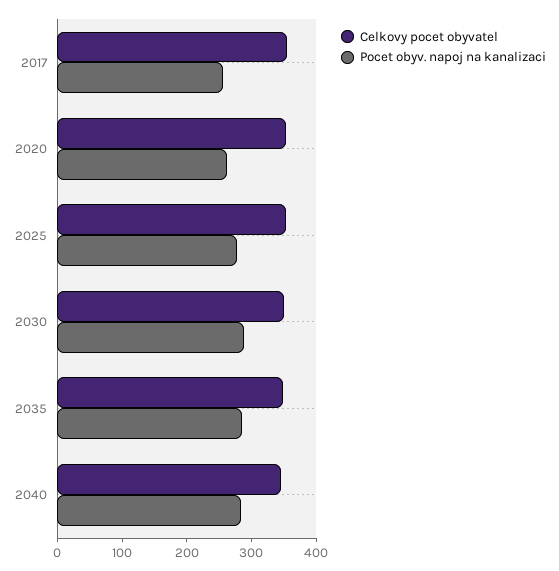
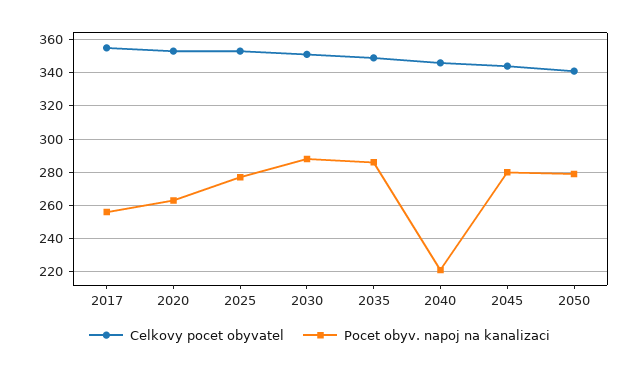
Pocet obyv. napoj na kanalizaci, 2040: 280 -> 220
Celkovy pocet obyvatel, 2045: none -> 345
Pocet obyv. napoj na kanalizaci, 2045: none -> 280
Celkovy pocet obyvatel, 2050: none -> 340
Pocet obyv. napoj na kanalizaci, 2050: none -> 280

